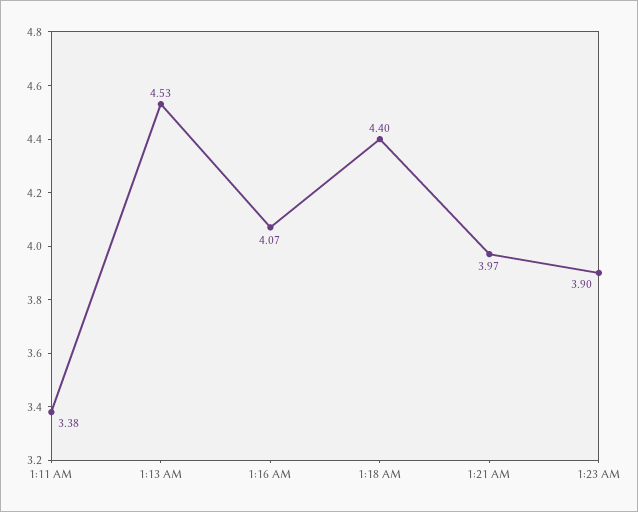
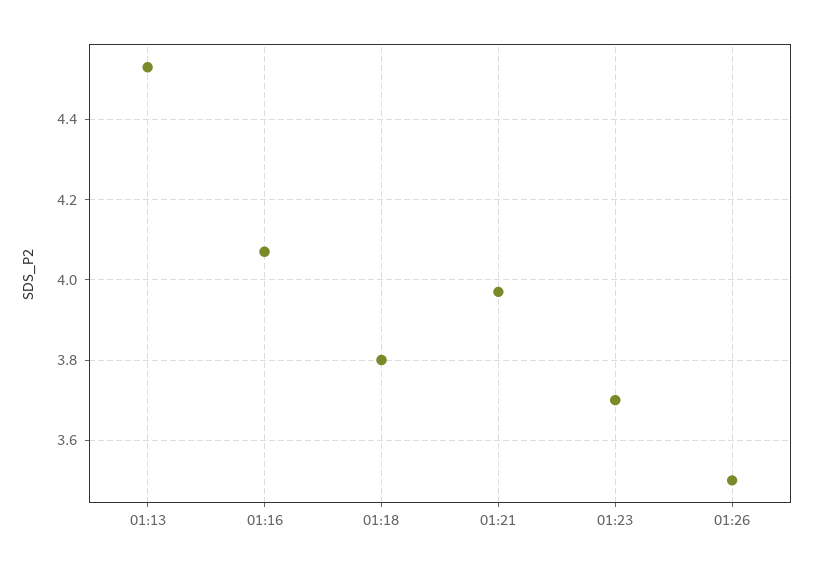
1:11 AM: 3.38 -> none
1:18 AM: 4.4 -> 3.8
1:23 AM: 3.9 -> 3.7
01:26: none -> 3.5

